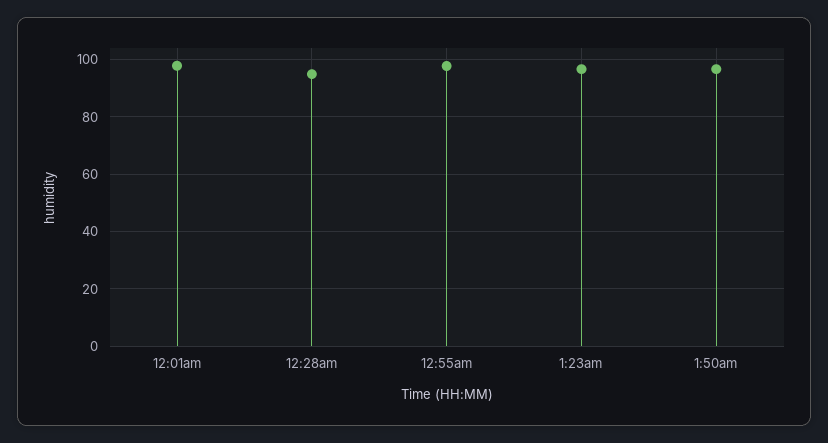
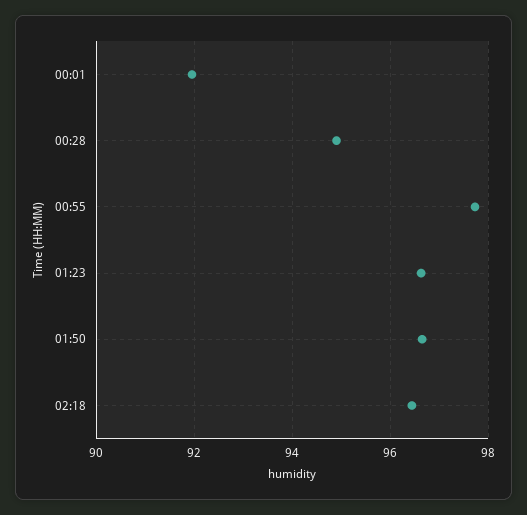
12:01am: 97.5 -> 92
02:18: none -> 96.4

